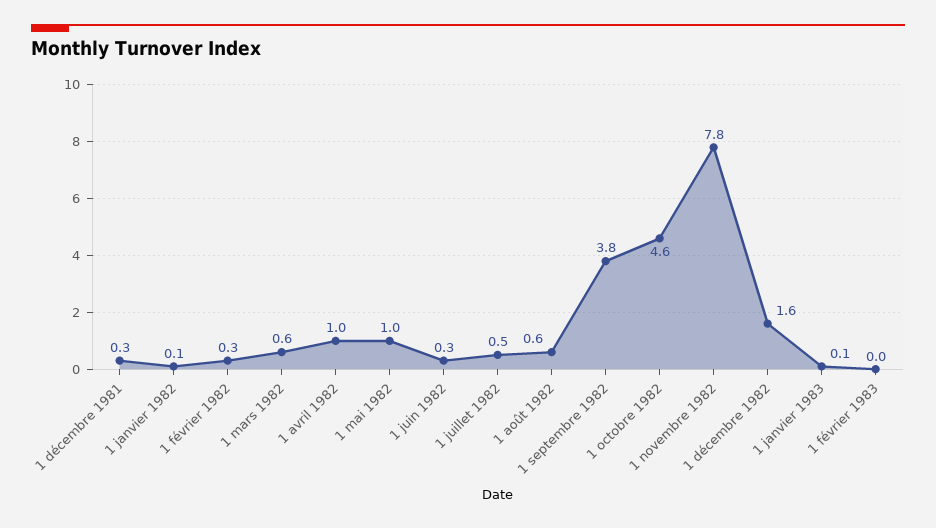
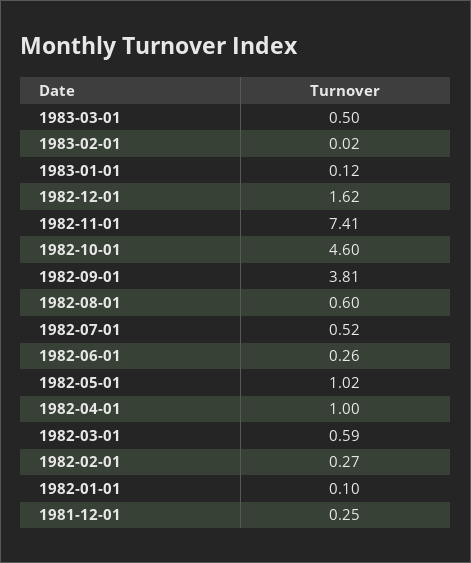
1 novembre 1982: 7.8 -> 7.41
1983-03-01: none -> 0.5

